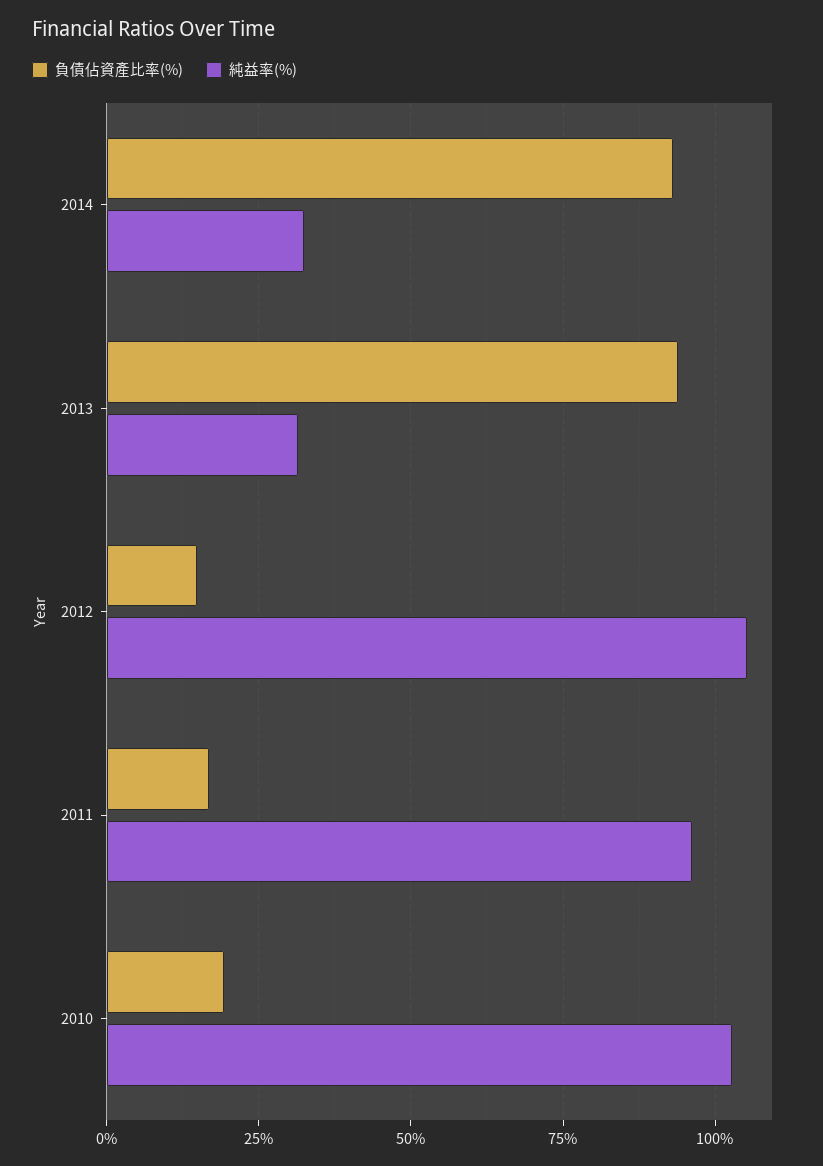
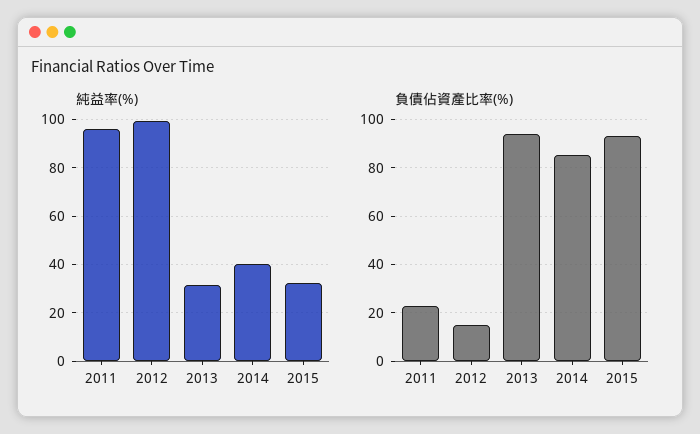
負債佔資產比率(%), 2014: 92.5 -> 85
純益率(%), 2014: 32.5 -> 40
純益率(%), 2012: 105 -> 100
負債佔資產比率(%), 2011: 17.5 -> 22.5
負債佔資產比率(%), 2010: 20 -> none
純益率(%), 2010: 102.5 -> none
純益率(%), 2015: none -> 32.5
負債佔資產比率(%), 2015: none -> 92.5

